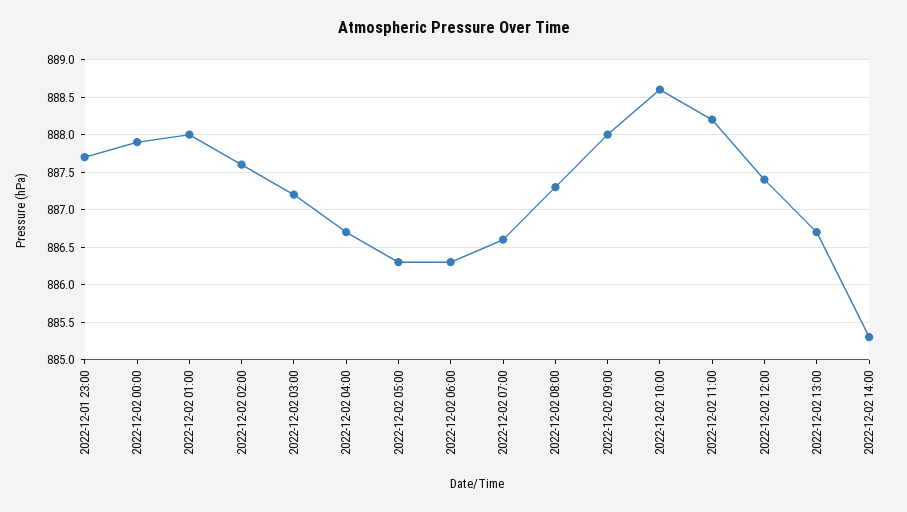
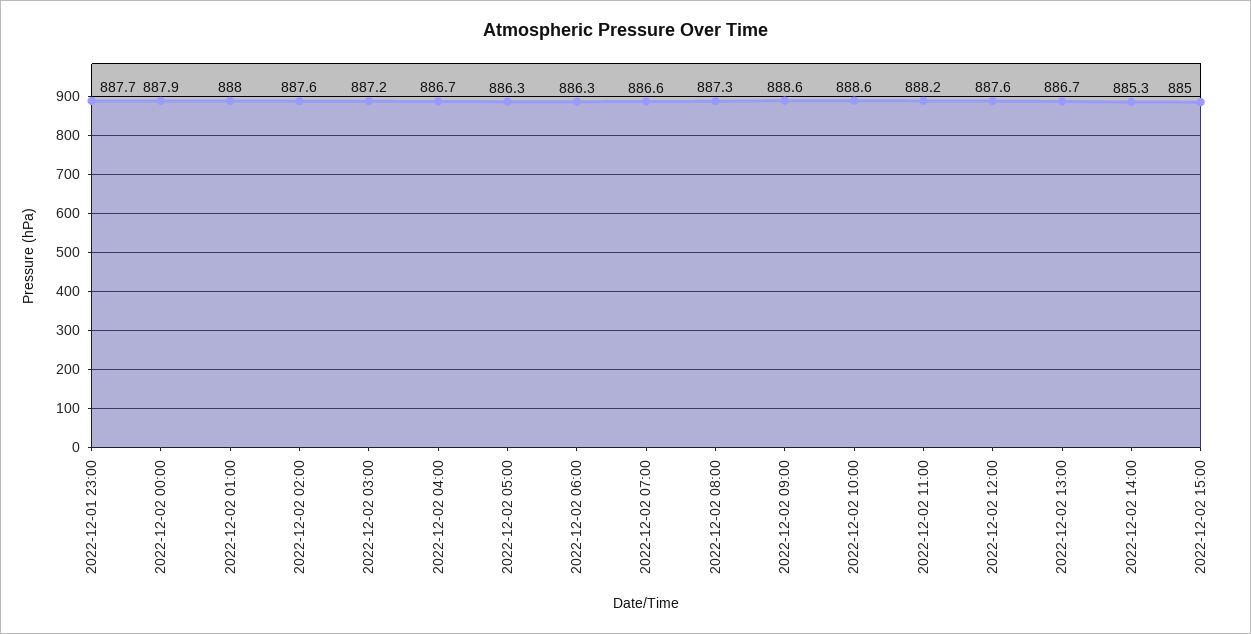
2022-12-02 09:00: 888 -> 888.6
2022-12-02 12:00: 887.4 -> 887.6
2022-12-02 15:00: none -> 885

